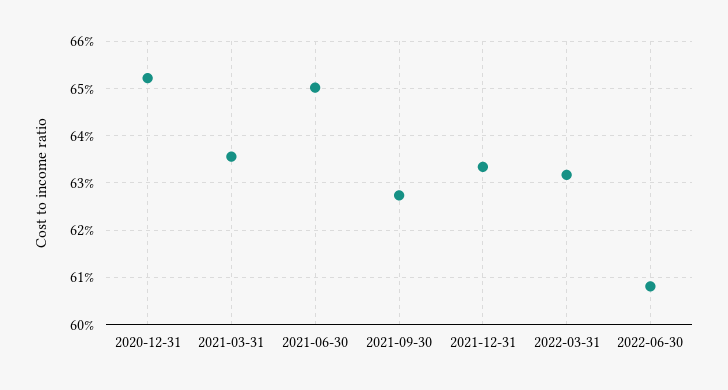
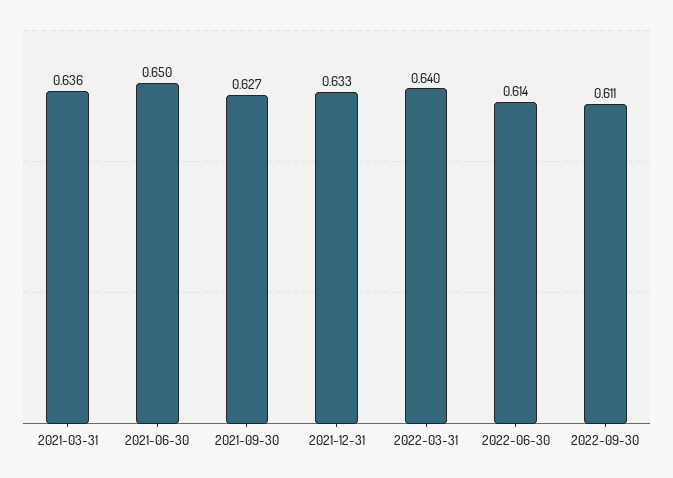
2020-12-31: 0.652 -> none
2022-03-31: 0.632 -> 0.64
2022-06-30: 0.608 -> 0.614
2022-09-30: none -> 0.611

